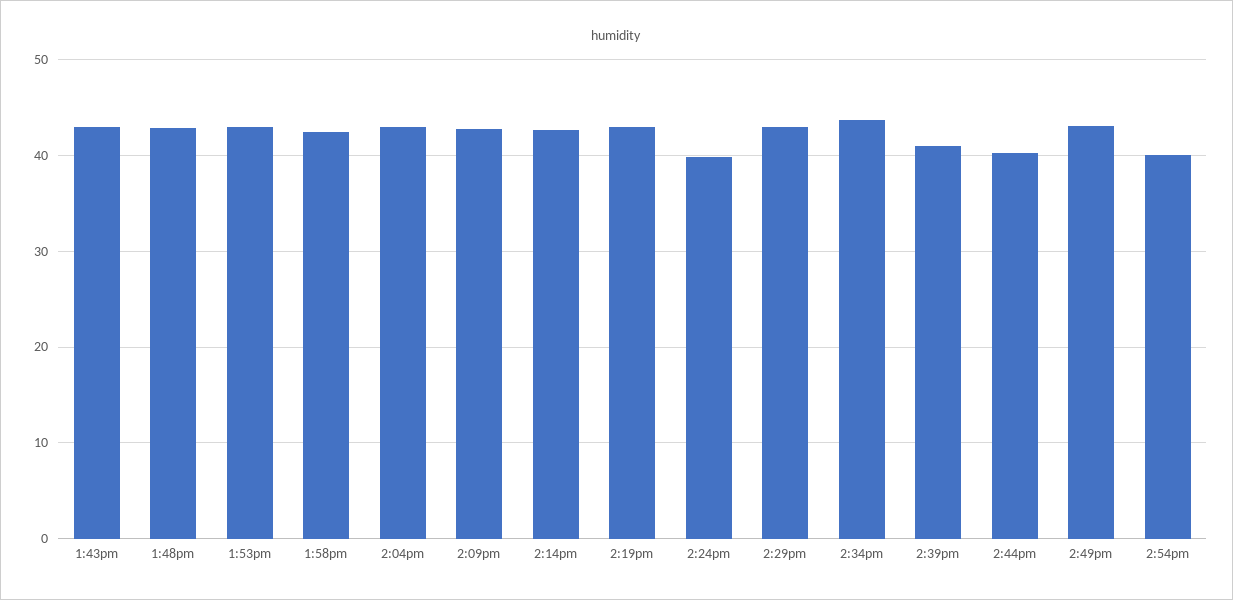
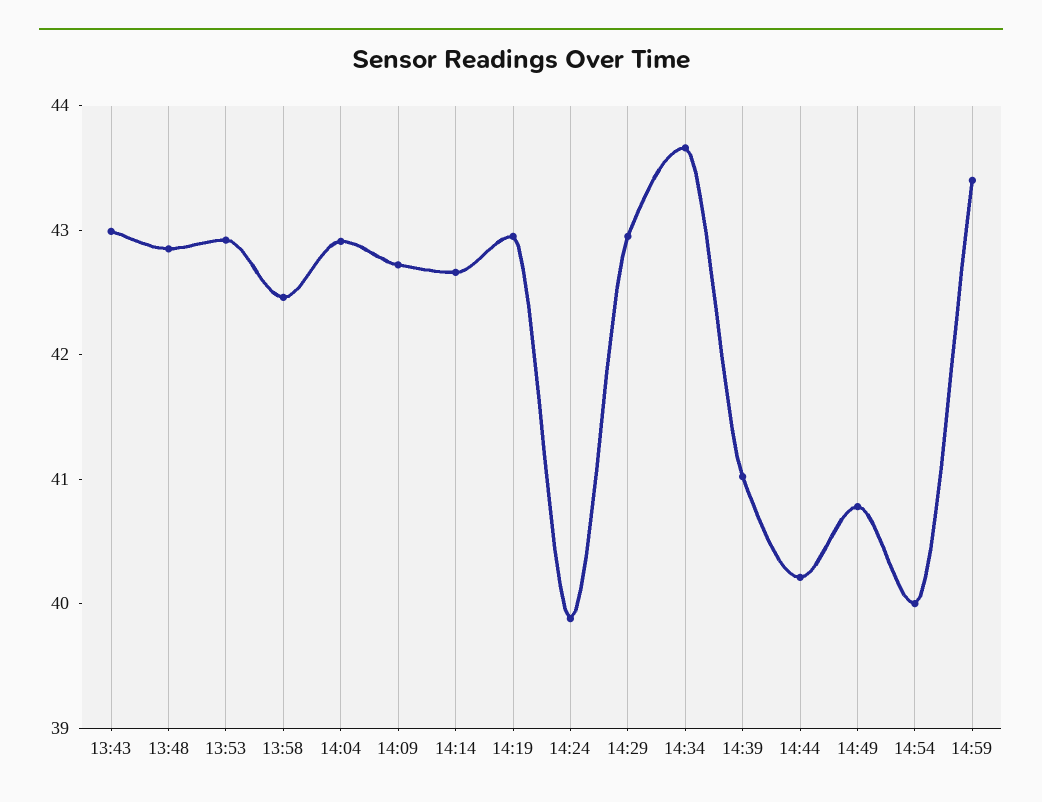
2:49pm: 43 -> 40.8
14:59: none -> 43.4

